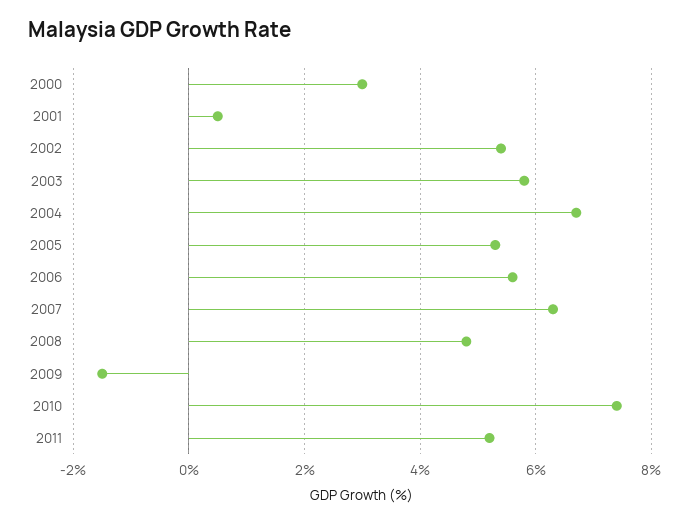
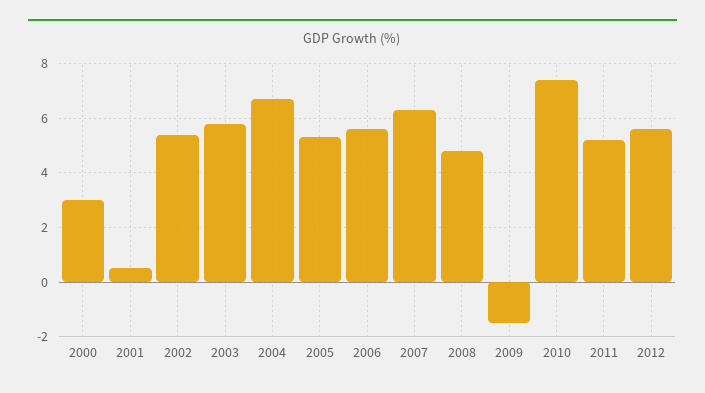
2012: none -> 5.5

